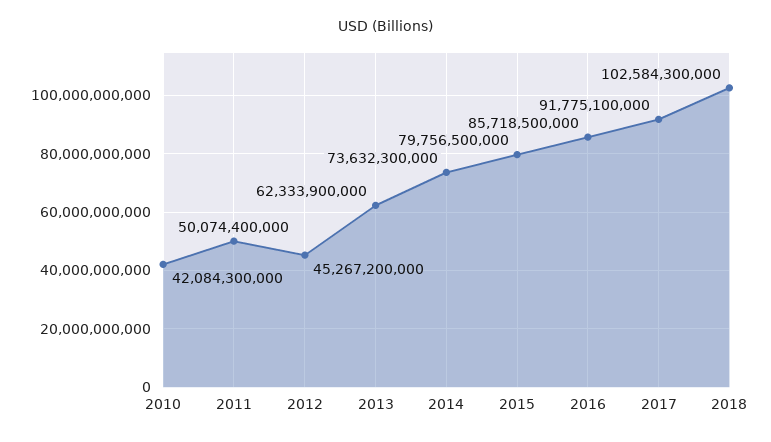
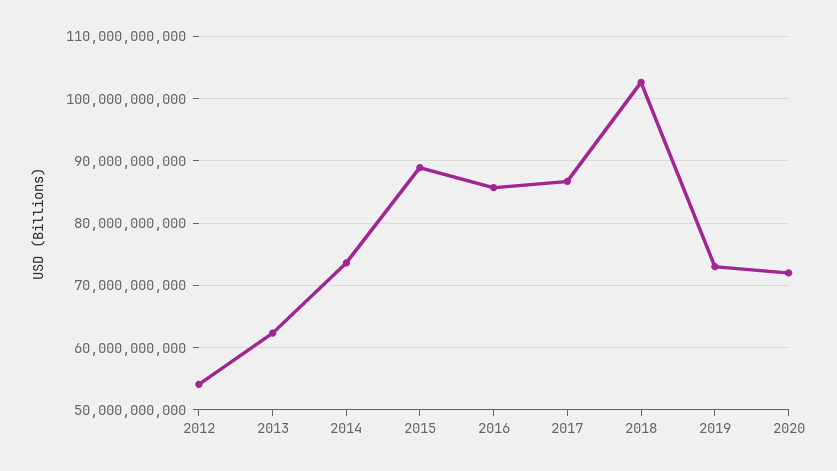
2010: 42084300000 -> none
2011: 50074400000 -> none
2012: 45267200000 -> 54000000000
2015: 79756500000 -> 89000000000
2017: 91775100000 -> 87000000000
2019: none -> 73000000000
2020: none -> 72000000000

